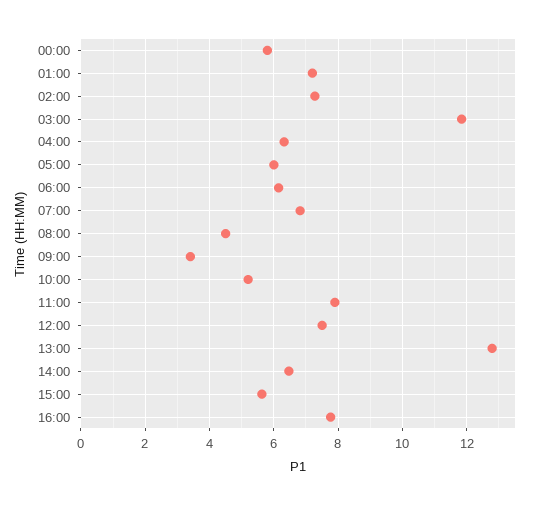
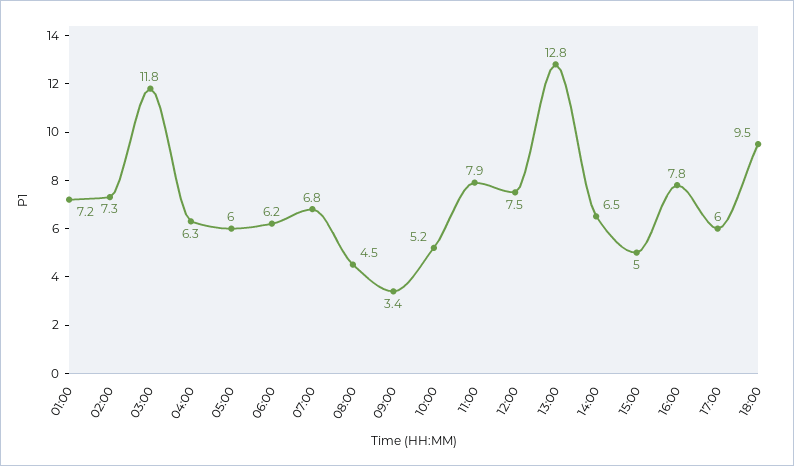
00:00: 5.8 -> none
15:00: 5.6 -> 5
17:00: none -> 6
18:00: none -> 9.5

